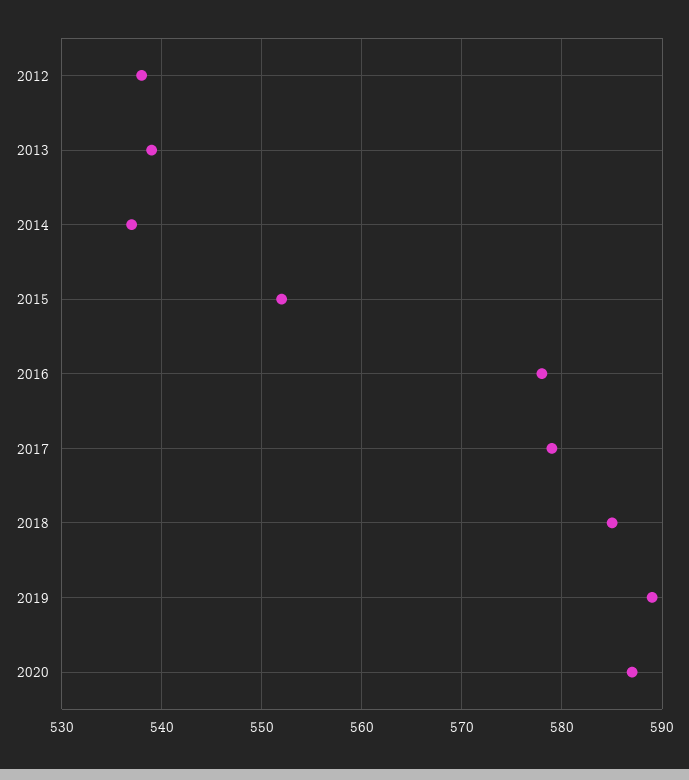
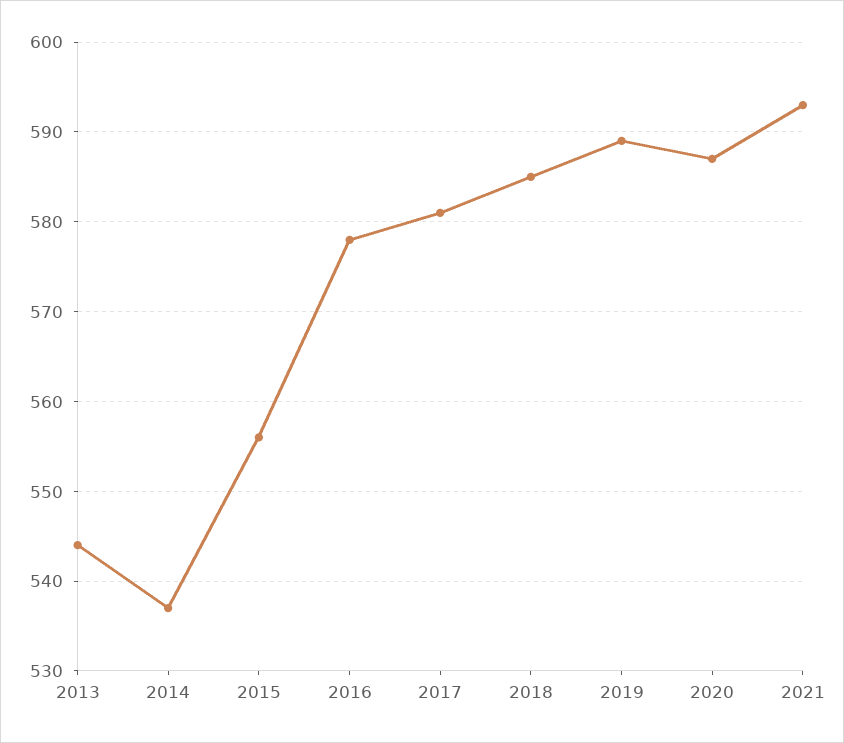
2012: 538 -> none
2013: 539 -> 544
2015: 552 -> 556
2017: 579 -> 581
2021: none -> 593

